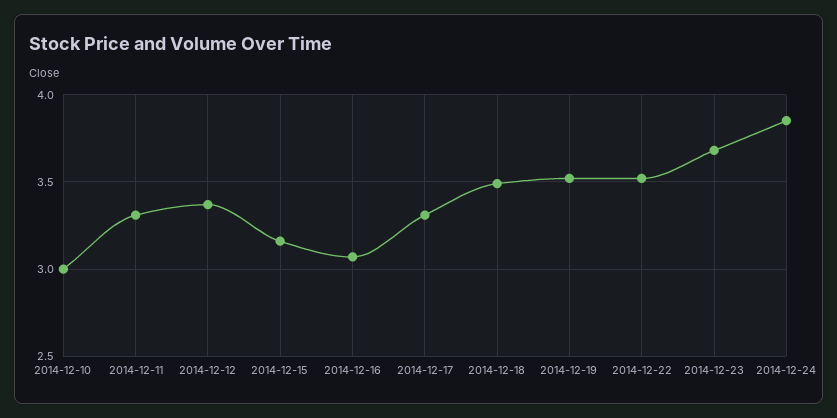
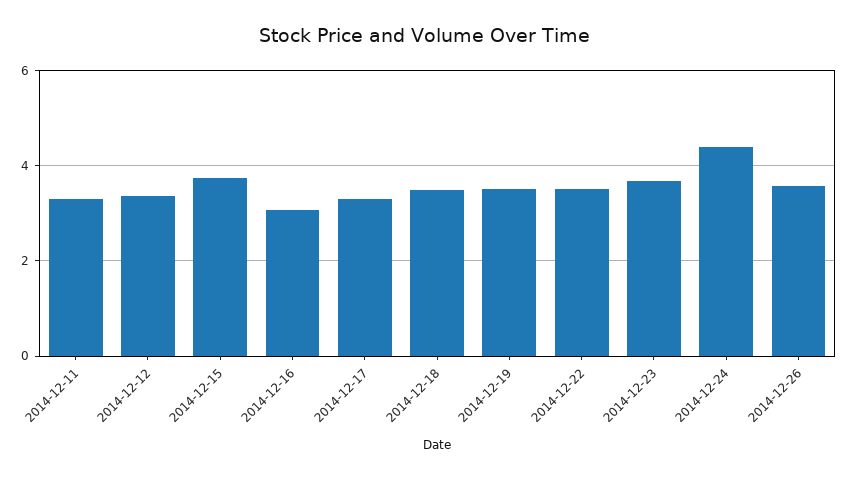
2014-12-10: 3 -> none
2014-12-15: 3.15 -> 3.8
2014-12-24: 3.85 -> 4.4
2014-12-26: none -> 3.6

